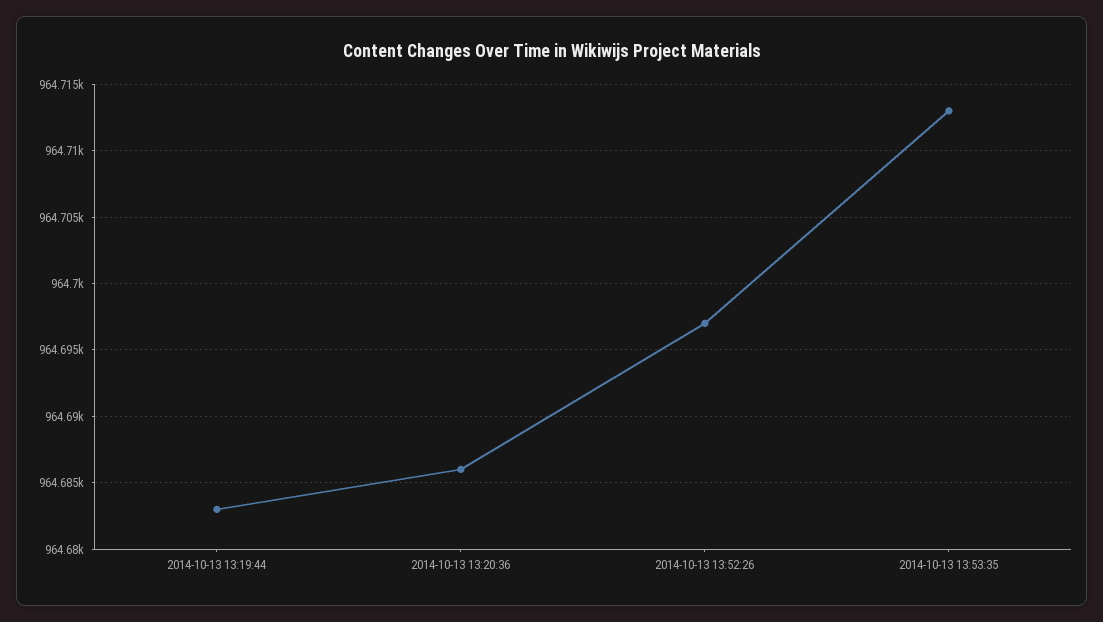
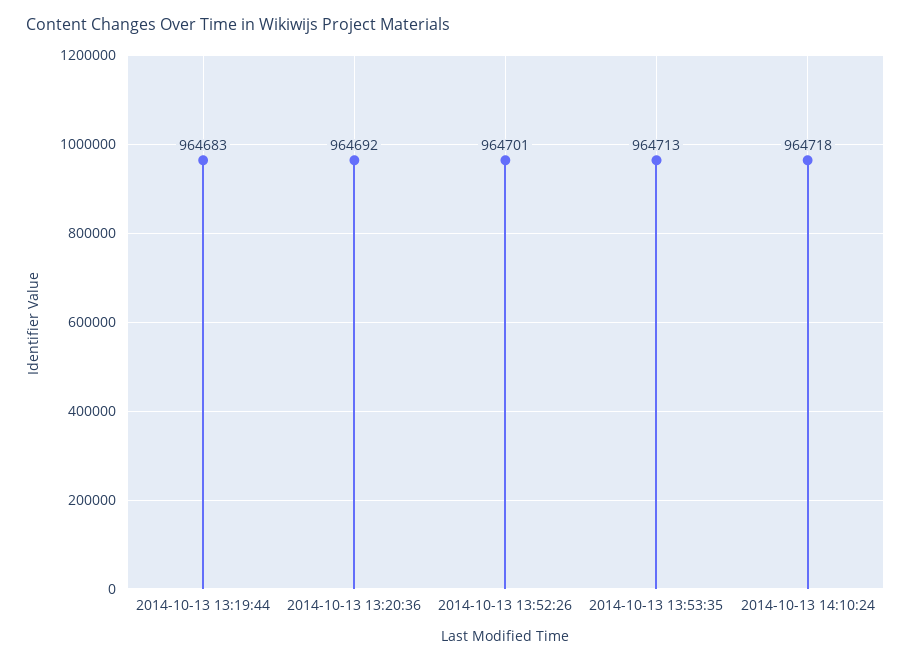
2014-10-13 13:20:36: 964686 -> 964692
2014-10-13 13:52:26: 964697 -> 964701
2014-10-13 14:10:24: none -> 964718

